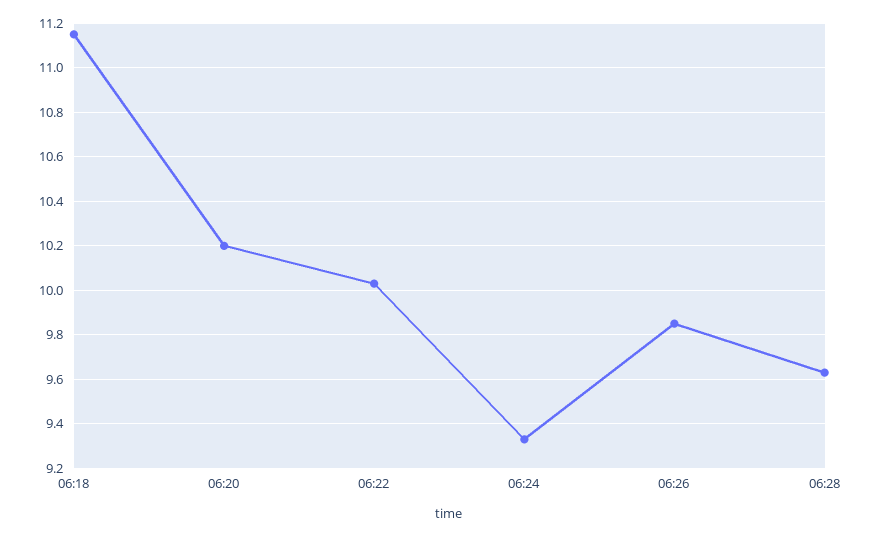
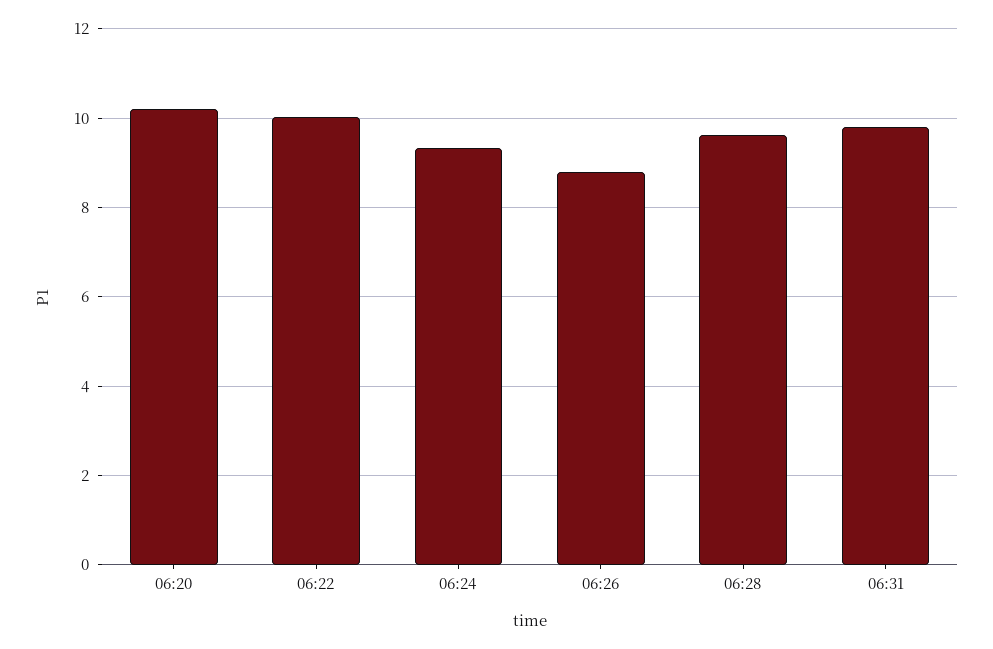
06:18: 11.15 -> none
06:26: 9.85 -> 8.8
06:31: none -> 9.8

